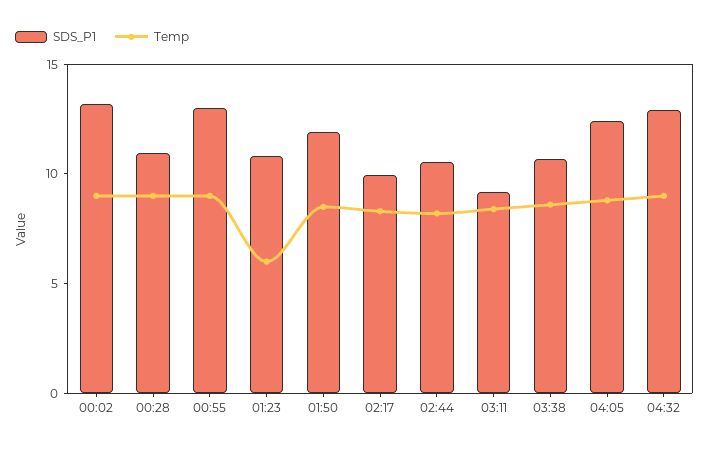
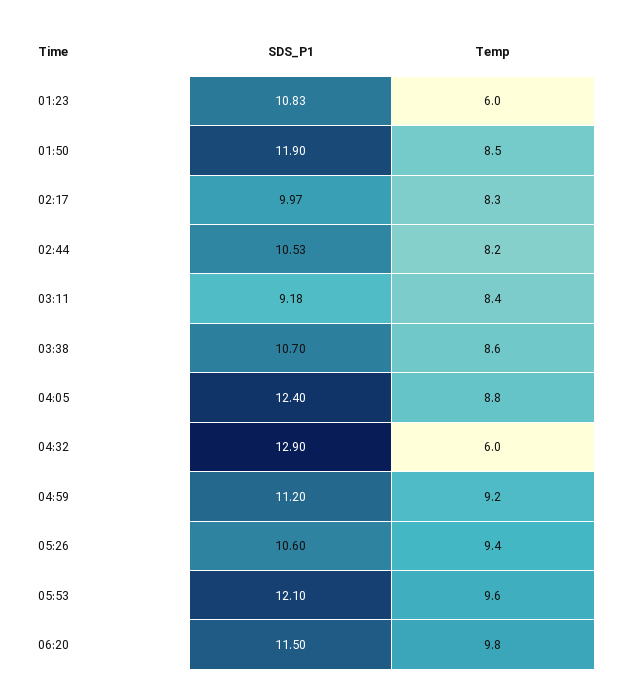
SDS_P1, 00:02: 13 -> none
Temp, 00:02: 9 -> none
SDS_P1, 00:28: 11 -> none
Temp, 00:28: 9 -> none
SDS_P1, 00:55: 13 -> none
Temp, 00:55: 9 -> none
Temp, 04:32: 9 -> 6
SDS_P1, 04:59: none -> 11.2
Temp, 04:59: none -> 9.2
SDS_P1, 05:26: none -> 10.6
Temp, 05:26: none -> 9.4
SDS_P1, 05:53: none -> 12.1
Temp, 05:53: none -> 9.6
SDS_P1, 06:20: none -> 11.5
Temp, 06:20: none -> 9.8

